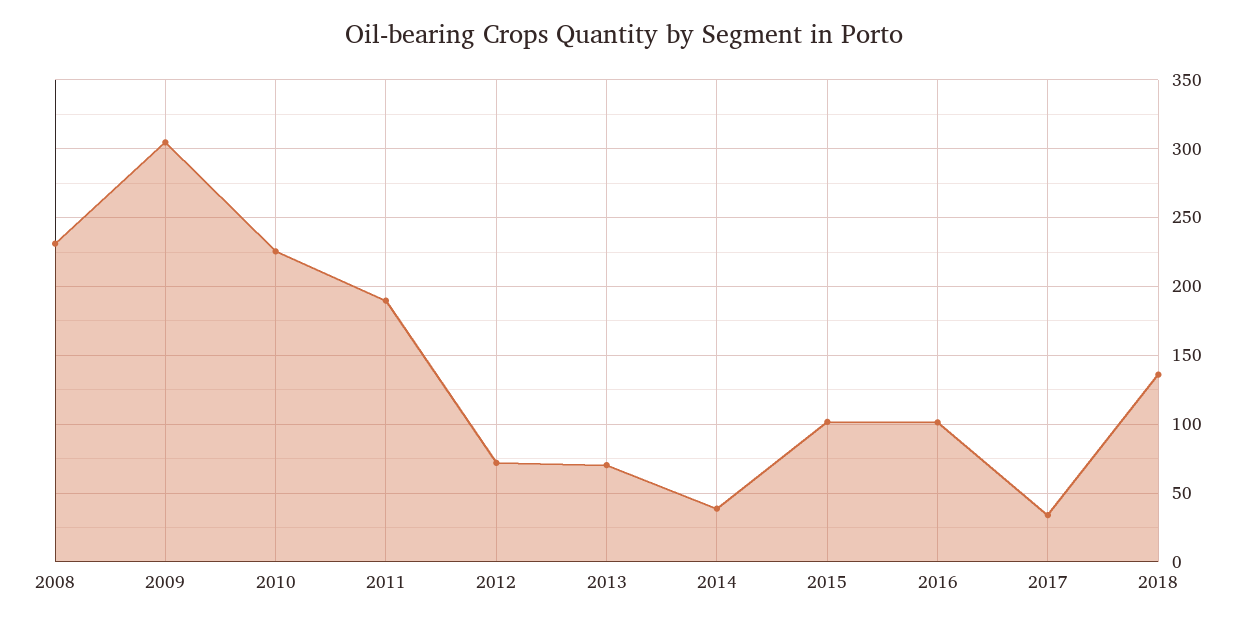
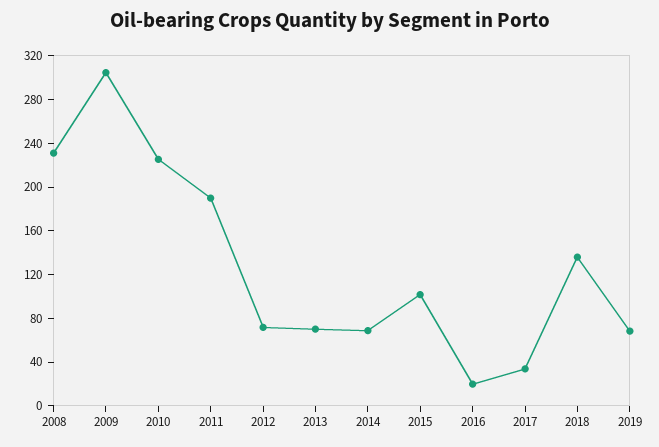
2014: 40 -> 70
2016: 100 -> 20
2019: none -> 70

